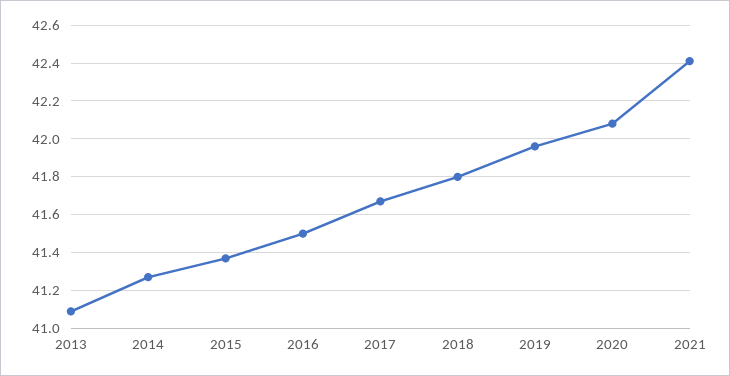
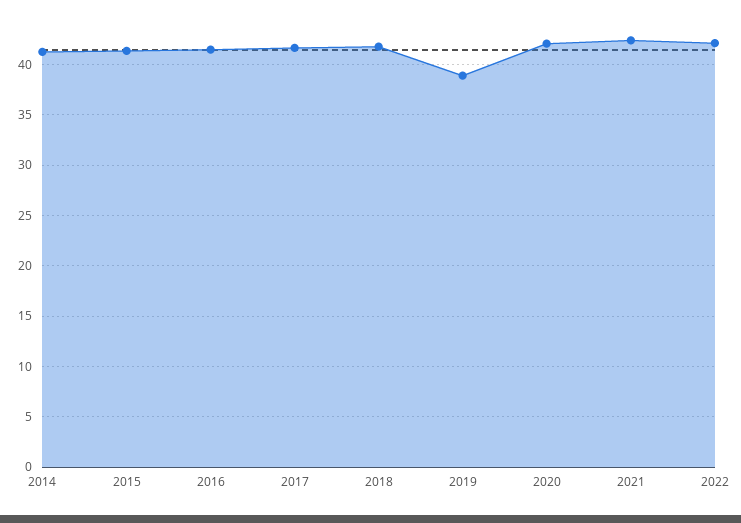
2013: 41.1 -> none
2019: 41.95 -> 39
2022: none -> 42

